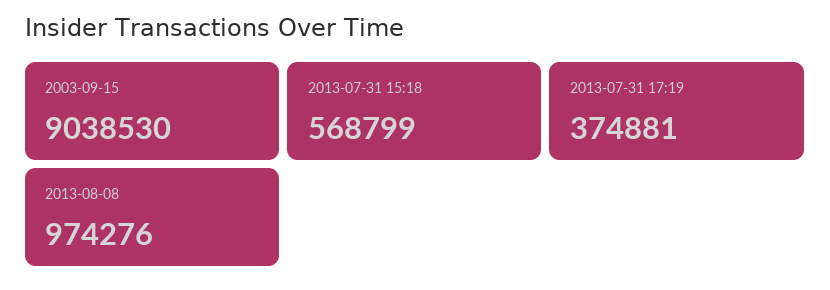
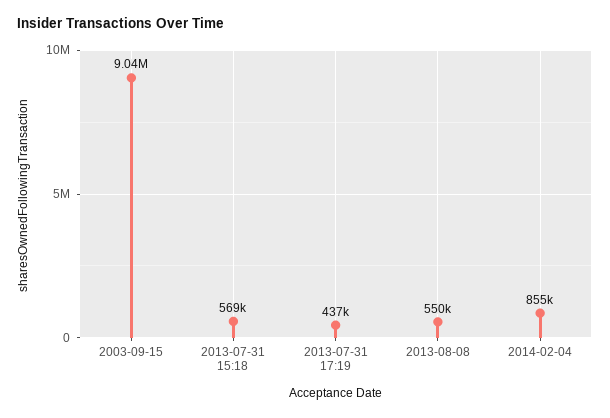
2013-07-31 17:19: 374881 -> 437000
2013-08-08: 974276 -> 550000
2014-02-04: none -> 855000

